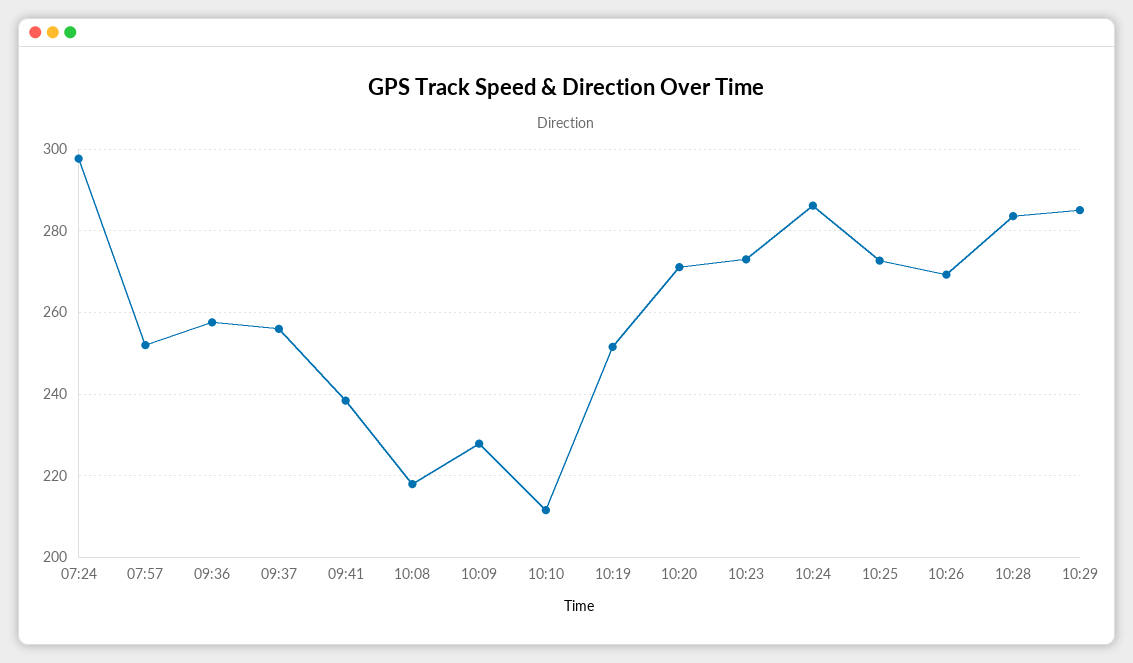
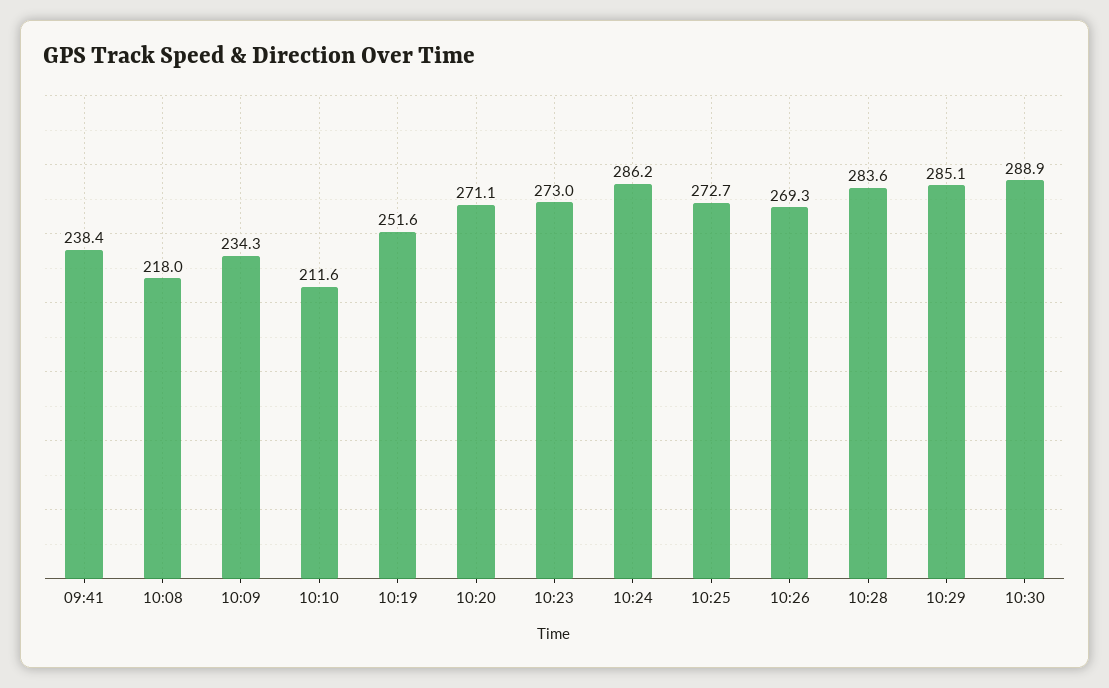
07:24: 298 -> none
07:57: 252 -> none
09:36: 258 -> none
09:37: 256 -> none
10:09: 228 -> 234.3
10:30: none -> 288.9

